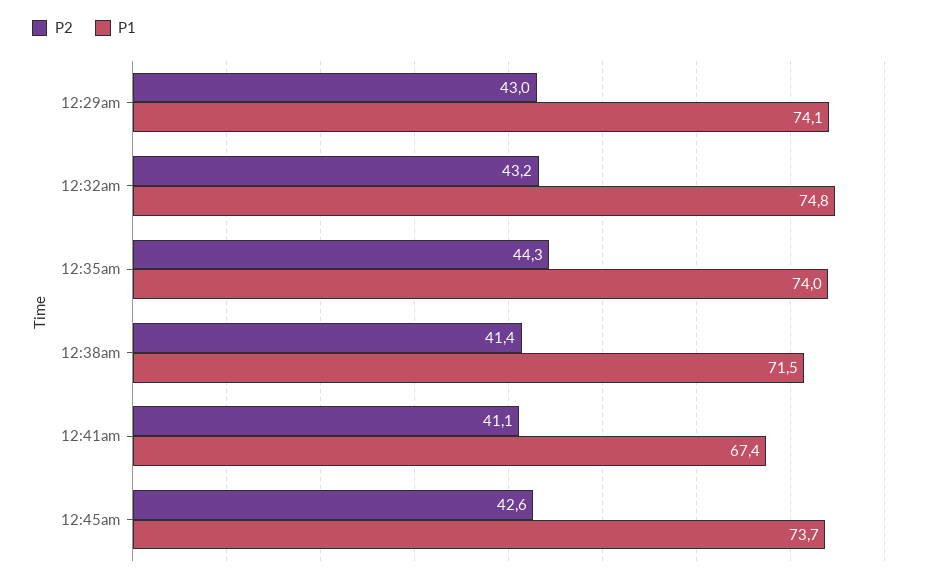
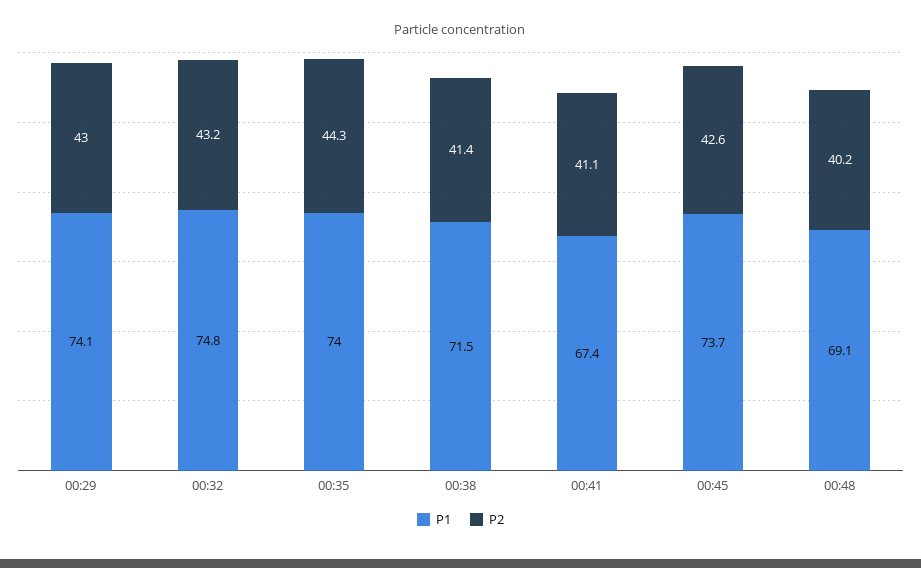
P1, 00:48: none -> 69.1
P2, 00:48: none -> 40.2

